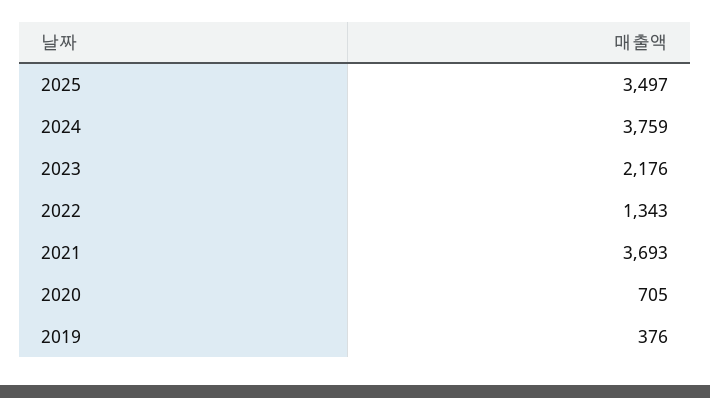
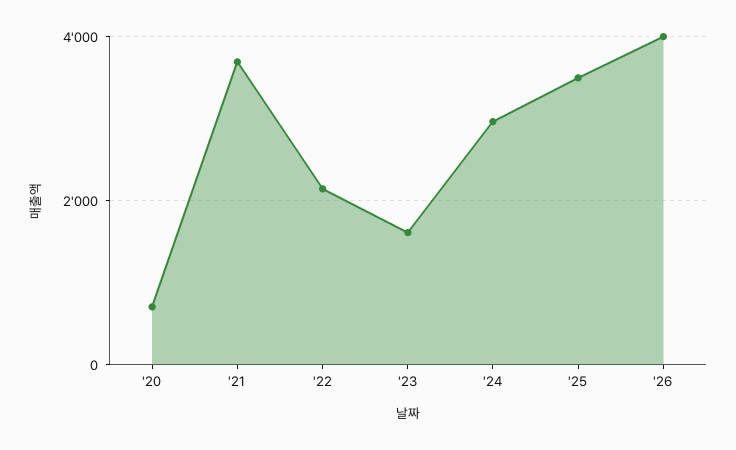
2024: 3759 -> 3000
2023: 2176 -> 1600
2022: 1343 -> 2200
2019: 376 -> none
'26: none -> 4000

